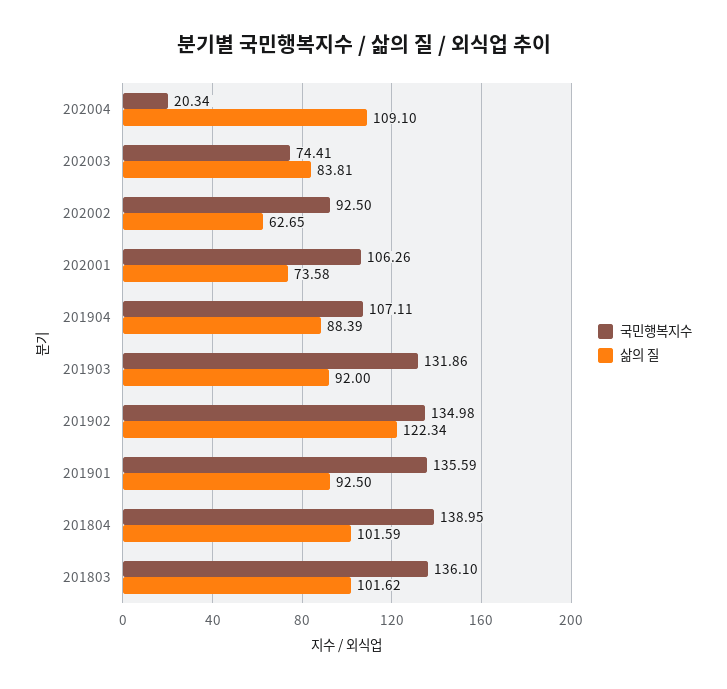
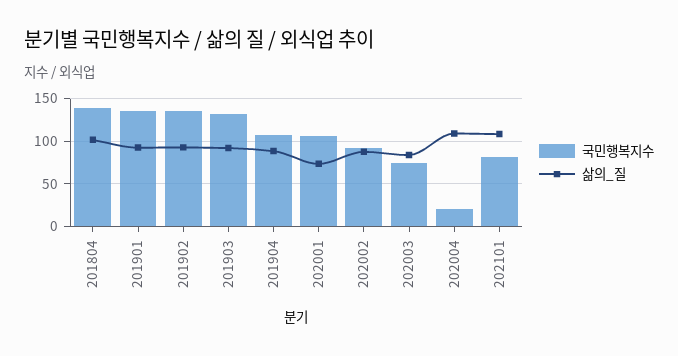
삶의 질, 202002: 62.65 -> 90
삶의 질, 201902: 122.34 -> 90
국민행복지수, 201803: 136.1 -> none
삶의 질, 201803: 101.62 -> none
국민행복지수, 202101: none -> 80
삶의 질, 202101: none -> 110

